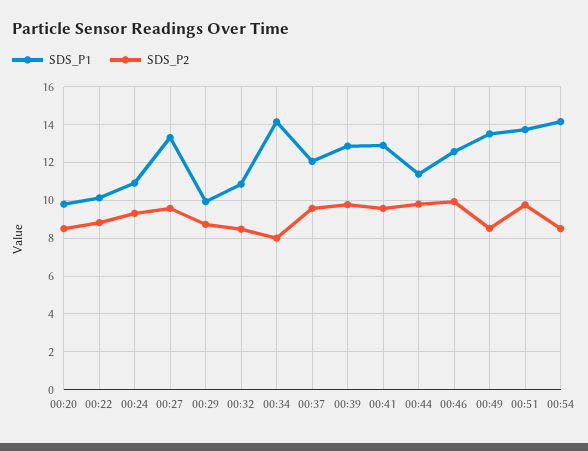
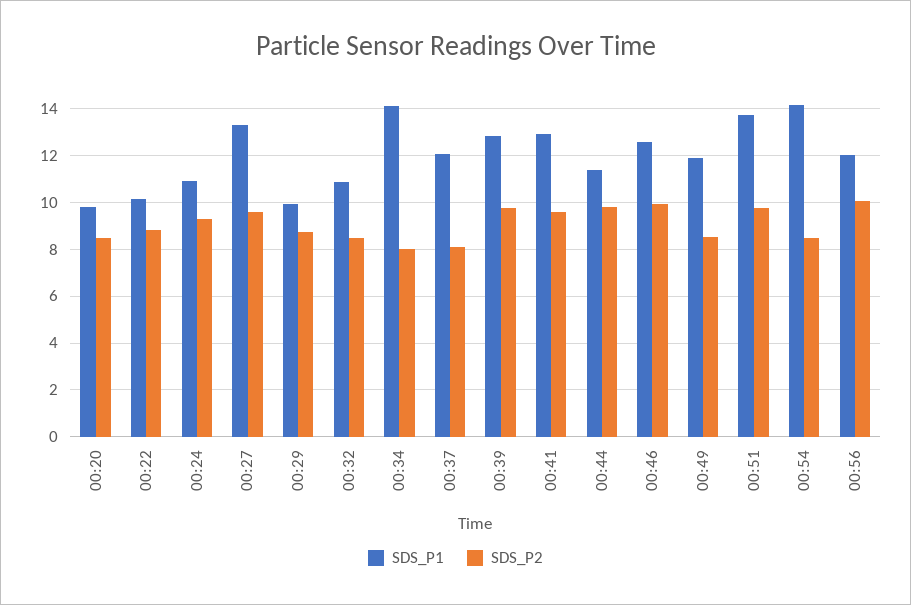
SDS_P2, 00:37: 9.5 -> 8
SDS_P1, 00:49: 13.5 -> 12
SDS_P1, 00:56: none -> 12
SDS_P2, 00:56: none -> 10

